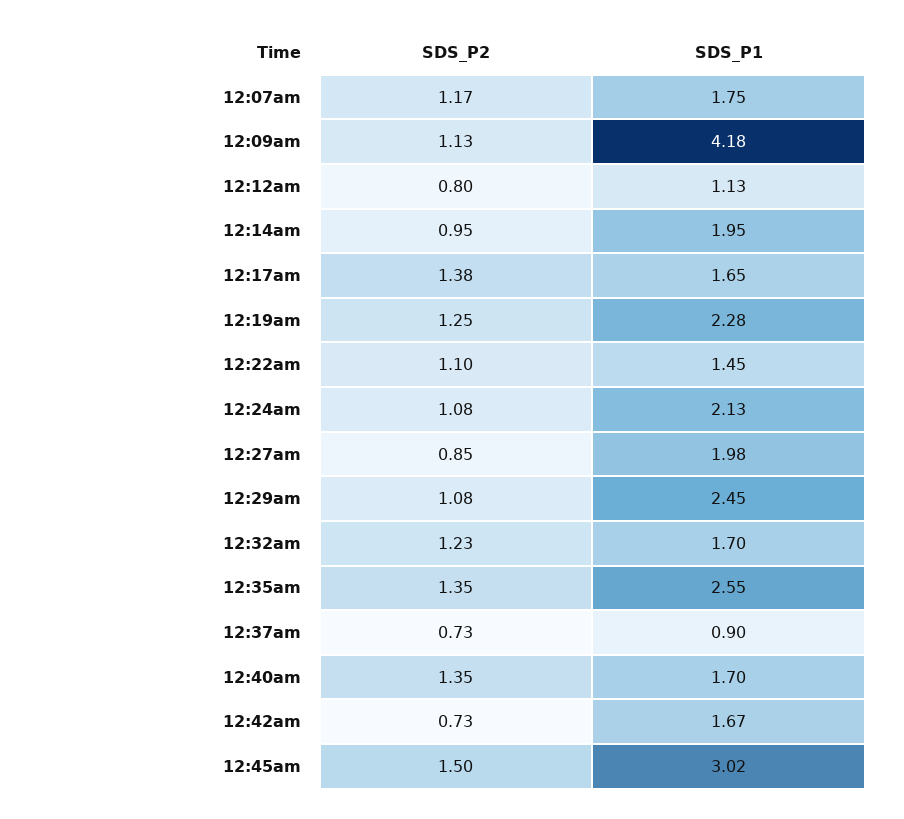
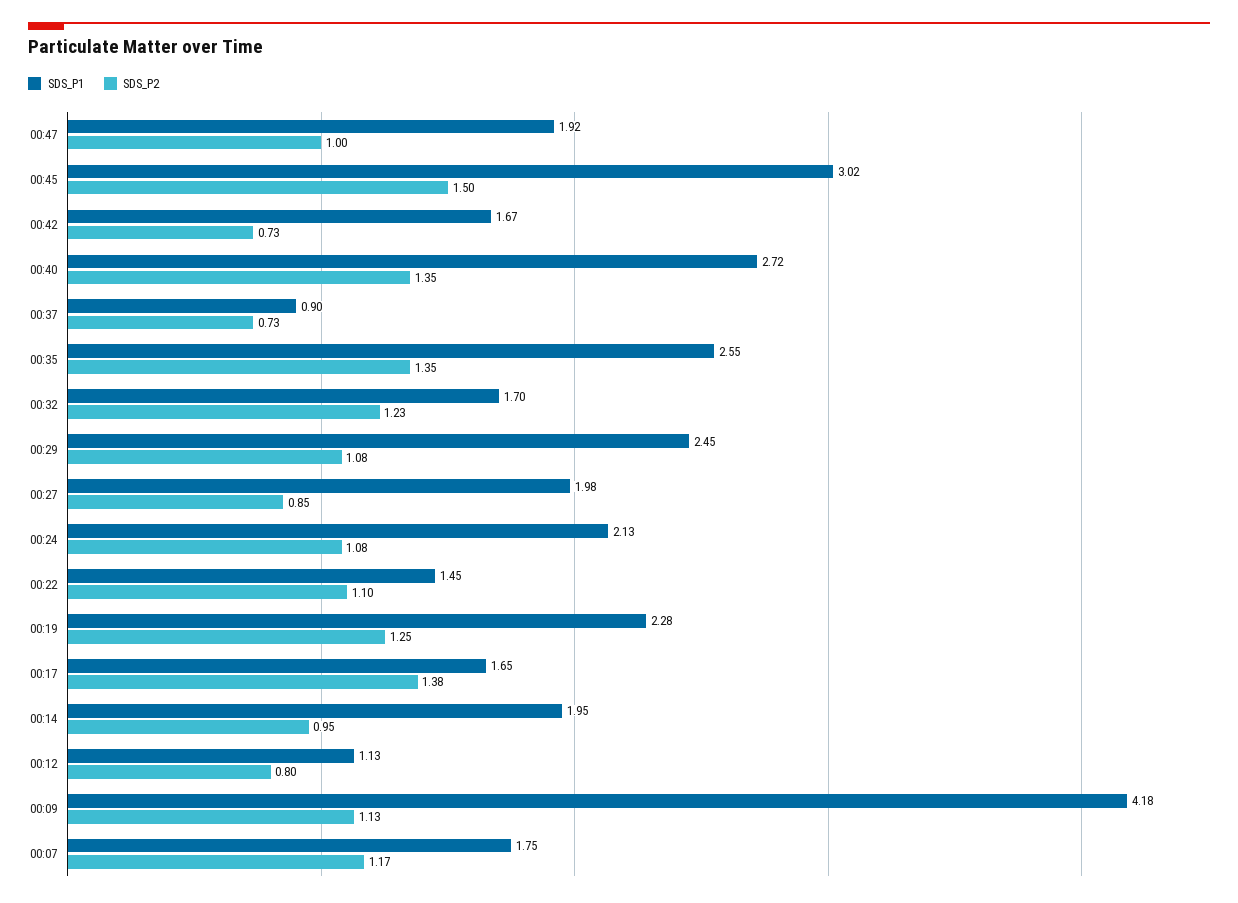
SDS_P1, 12:40am: 1.7 -> 2.72
SDS_P1, 00:47: none -> 1.92
SDS_P2, 00:47: none -> 1

